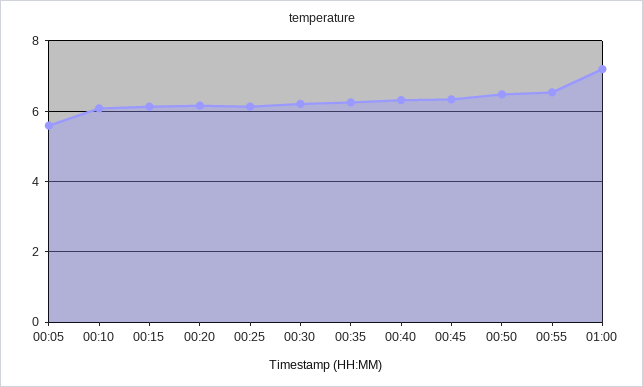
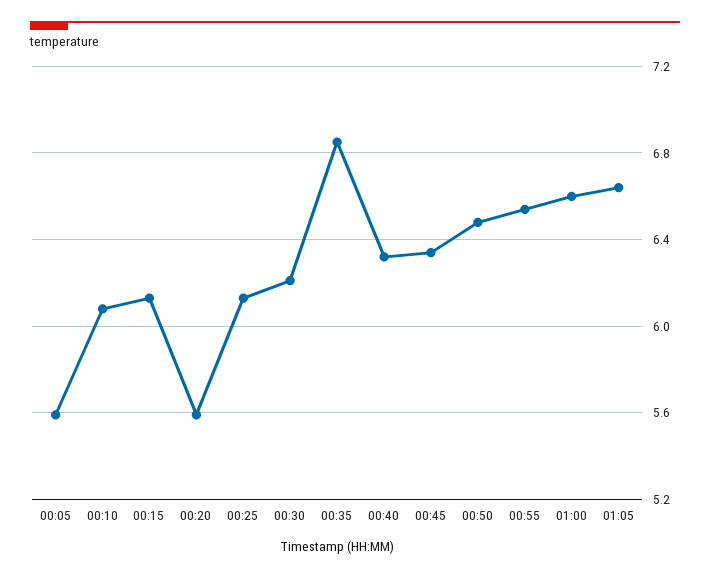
00:20: 6.2 -> 5.6
00:35: 6.2 -> 6.85
01:00: 7.2 -> 6.6
01:05: none -> 6.65

